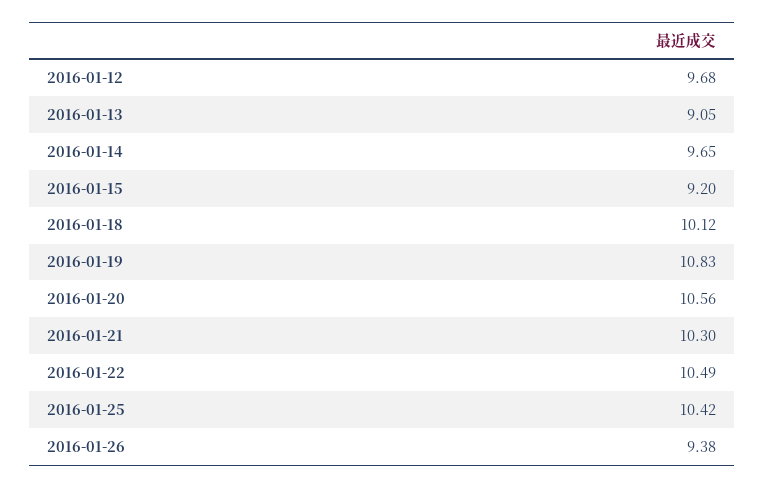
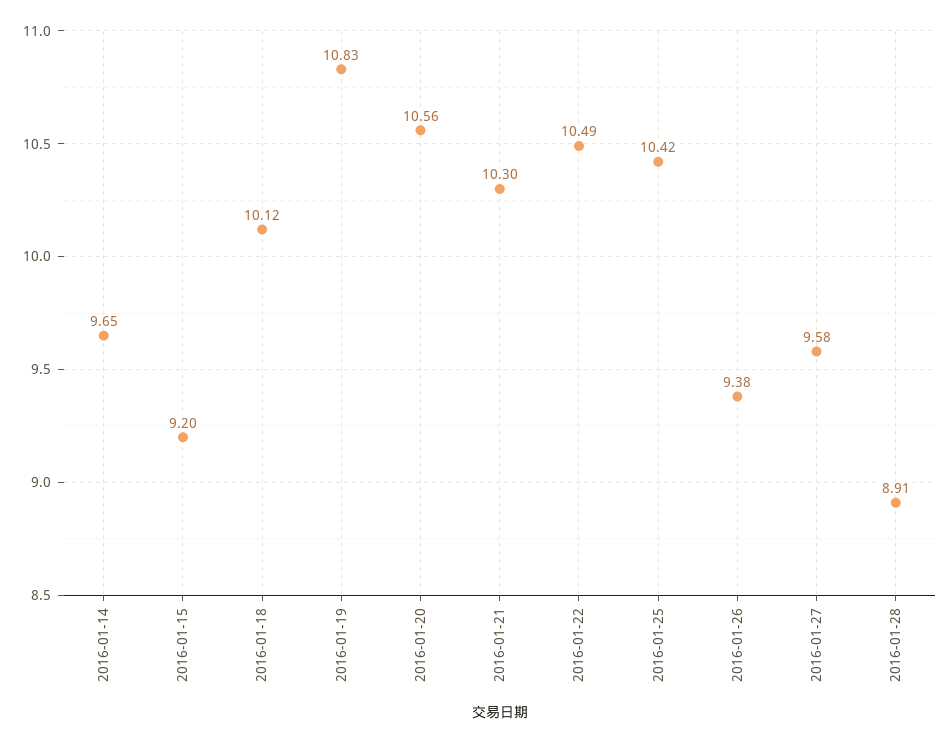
2016-01-12: 9.68 -> none
2016-01-13: 9.05 -> none
2016-01-27: none -> 9.58
2016-01-28: none -> 8.91

